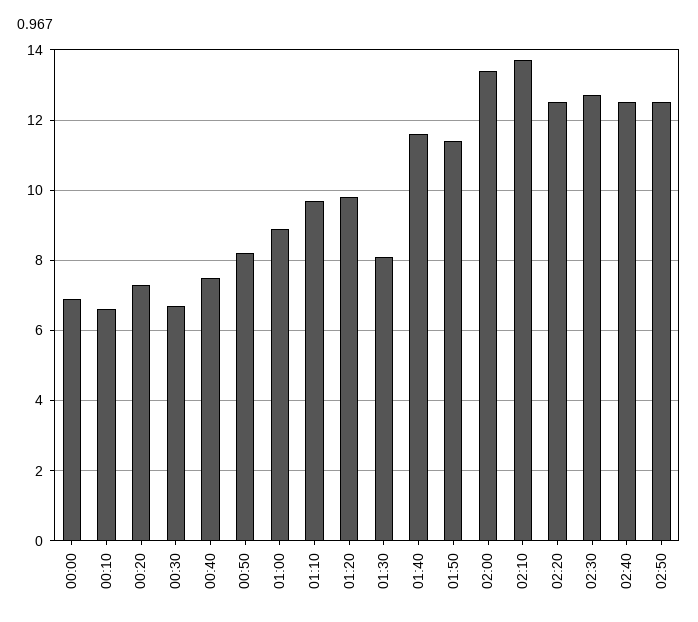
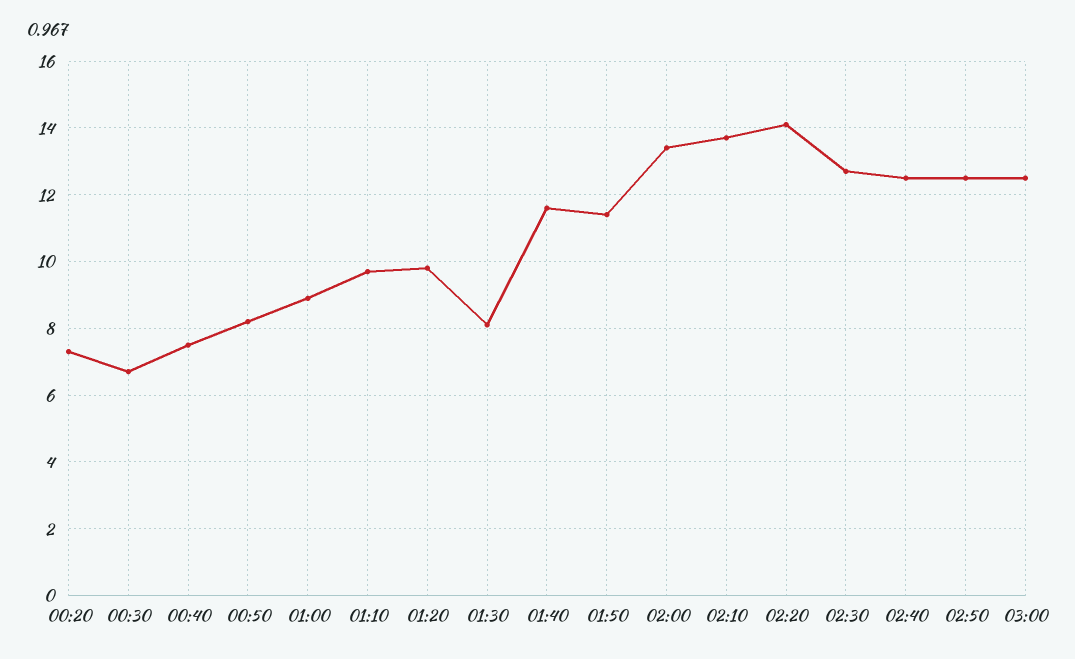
00:00: 7 -> none
00:10: 6.5 -> none
02:20: 12.5 -> 14
03:00: none -> 12.5

